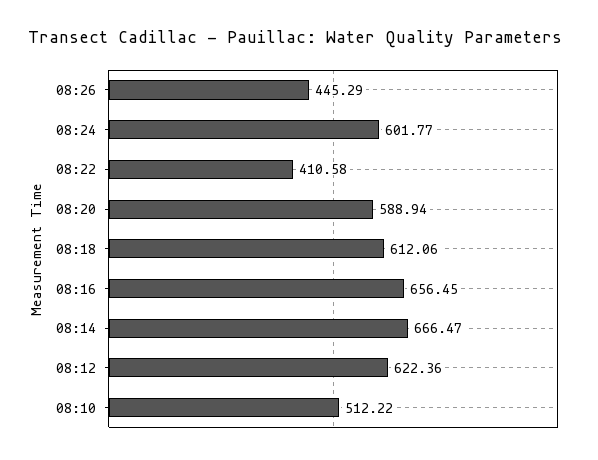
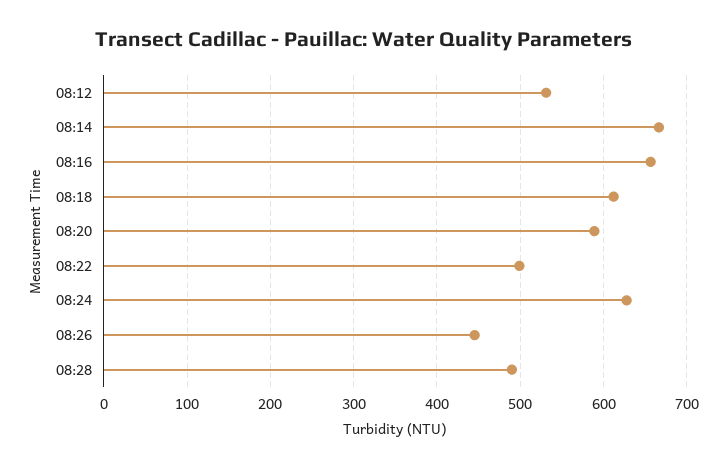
08:24: 601.77 -> 630
08:22: 410.58 -> 500
08:12: 622.36 -> 530
08:10: 512.22 -> none
08:28: none -> 490

